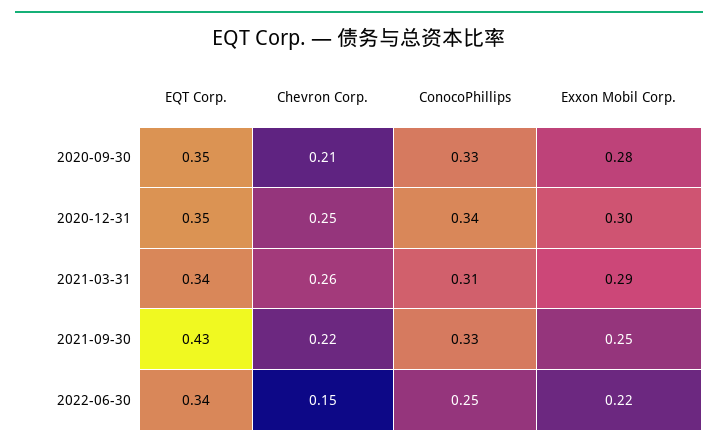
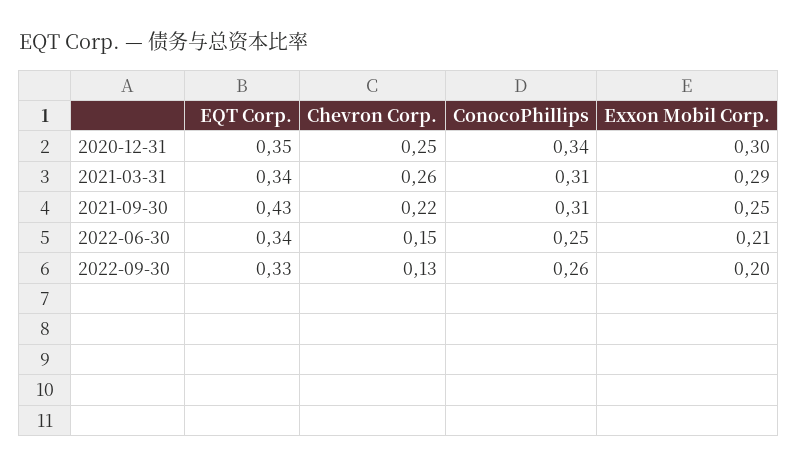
EQT Corp., 2020-09-30: 0.35 -> none
Chevron Corp., 2020-09-30: 0.21 -> none
ConocoPhillips, 2020-09-30: 0.33 -> none
Exxon Mobil Corp., 2020-09-30: 0.28 -> none
ConocoPhillips, 2021-09-30: 0.33 -> 0.31
Exxon Mobil Corp., 2022-06-30: 0.22 -> 0.21
EQT Corp., 2022-09-30: none -> 0.33
Chevron Corp., 2022-09-30: none -> 0.13
ConocoPhillips, 2022-09-30: none -> 0.26
Exxon Mobil Corp., 2022-09-30: none -> 0.2

